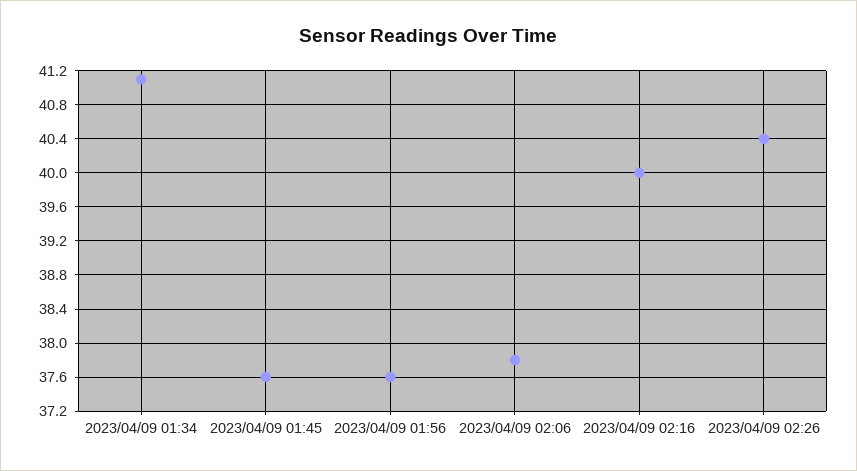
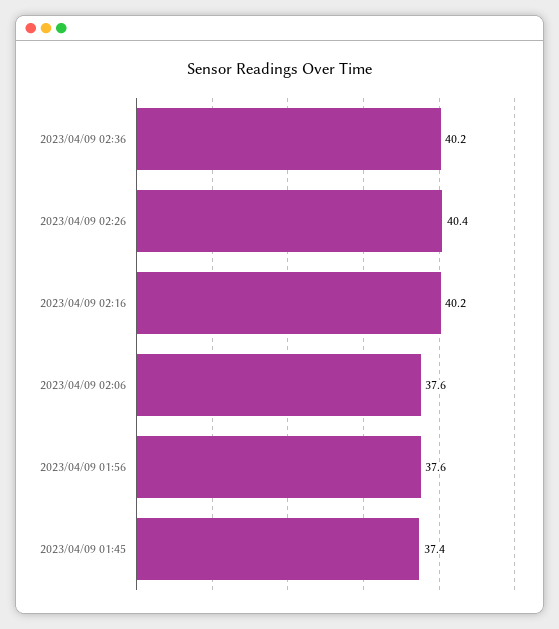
2023/04/09 01:34: 41.1 -> none
2023/04/09 01:45: 37.6 -> 37.4
2023/04/09 02:06: 37.8 -> 37.6
2023/04/09 02:16: 40 -> 40.2
2023/04/09 02:36: none -> 40.2

